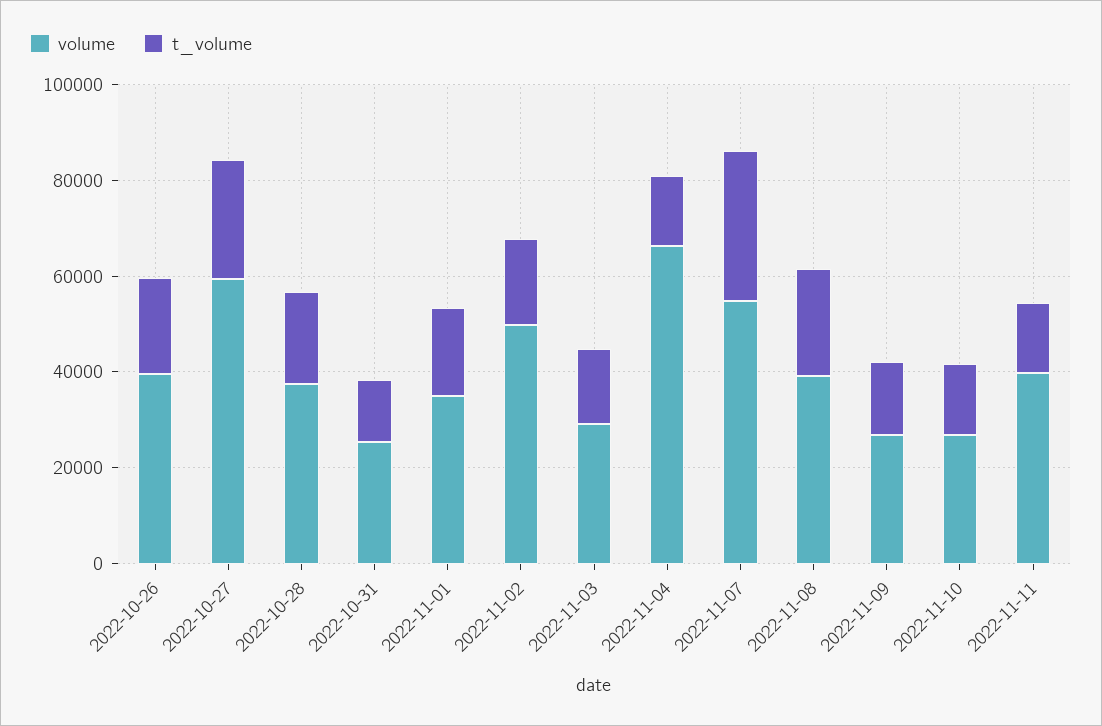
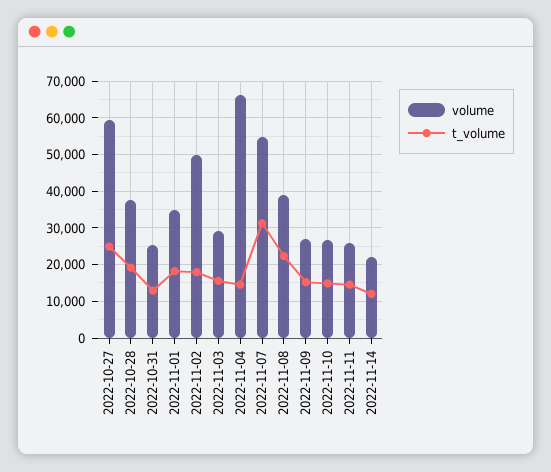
volume, 2022-10-26: 40000 -> none
t_volume, 2022-10-26: 20000 -> none
volume, 2022-11-11: 40000 -> 26000
volume, 2022-11-14: none -> 22000
t_volume, 2022-11-14: none -> 12000

